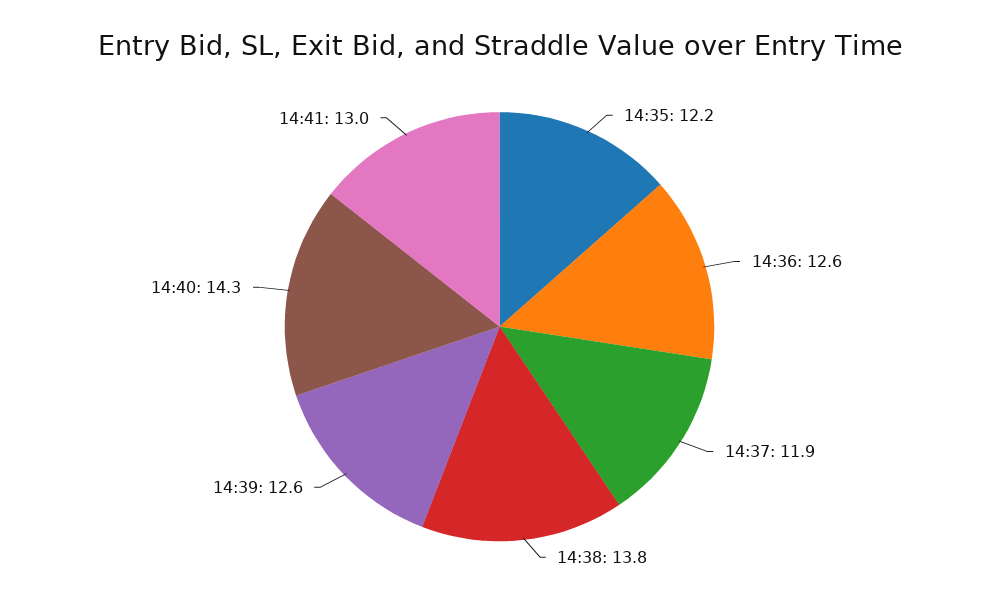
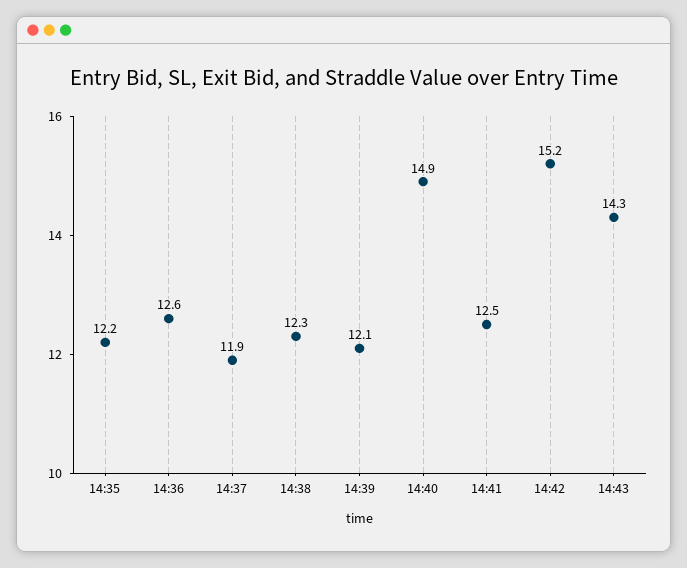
14:38: 13.8 -> 12.3
14:39: 12.6 -> 12.1
14:40: 14.3 -> 14.9
14:41: 13 -> 12.5
14:42: none -> 15.2
14:43: none -> 14.3

